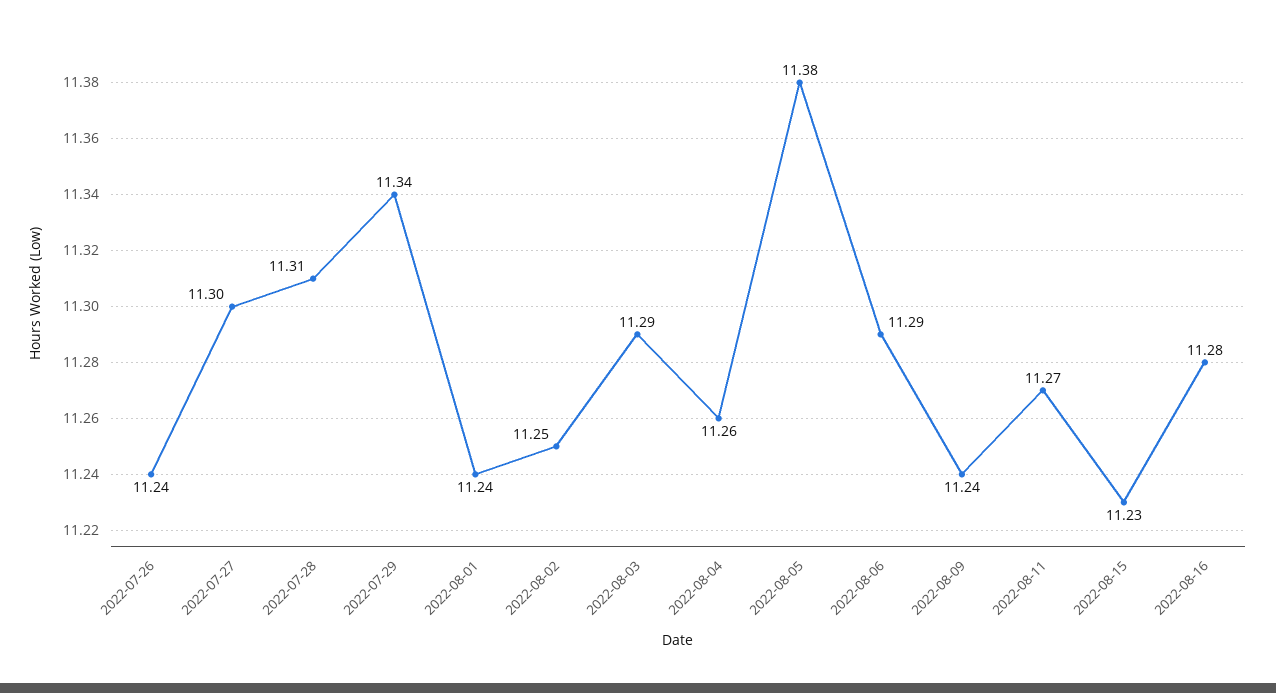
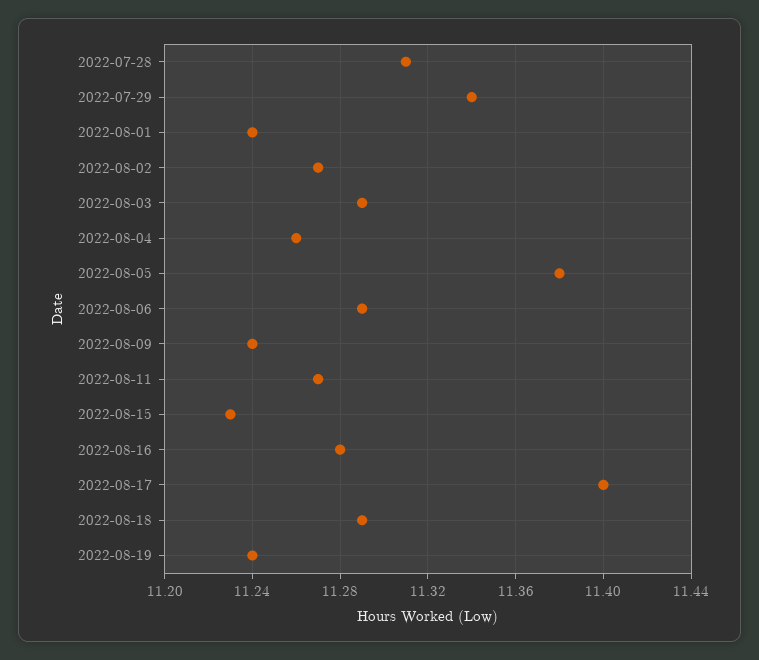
2022-07-26: 11.24 -> none
2022-07-27: 11.3 -> none
2022-08-02: 11.25 -> 11.27
2022-08-17: none -> 11.4
2022-08-18: none -> 11.29
2022-08-19: none -> 11.24

